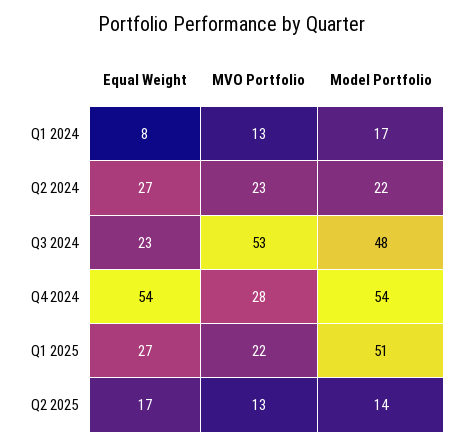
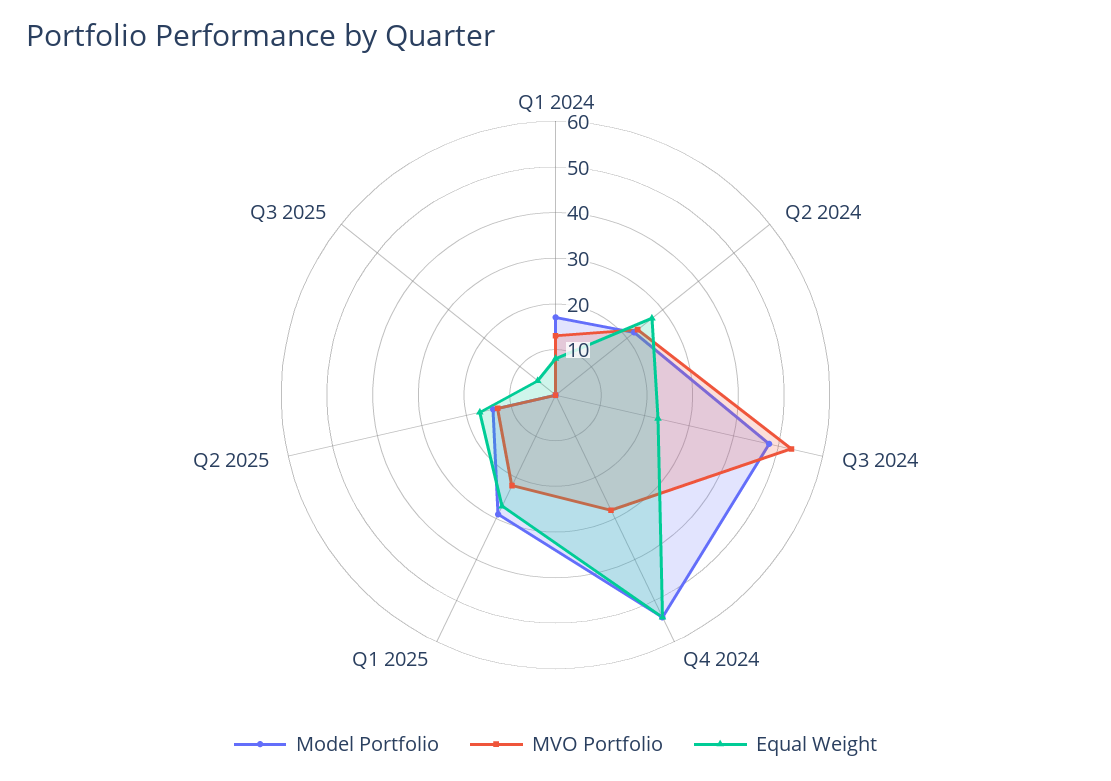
Model Portfolio, Q1 2025: 51 -> 30
Model Portfolio, Q3 2025: none -> 0
MVO Portfolio, Q3 2025: none -> 0
Equal Weight, Q3 2025: none -> 5

